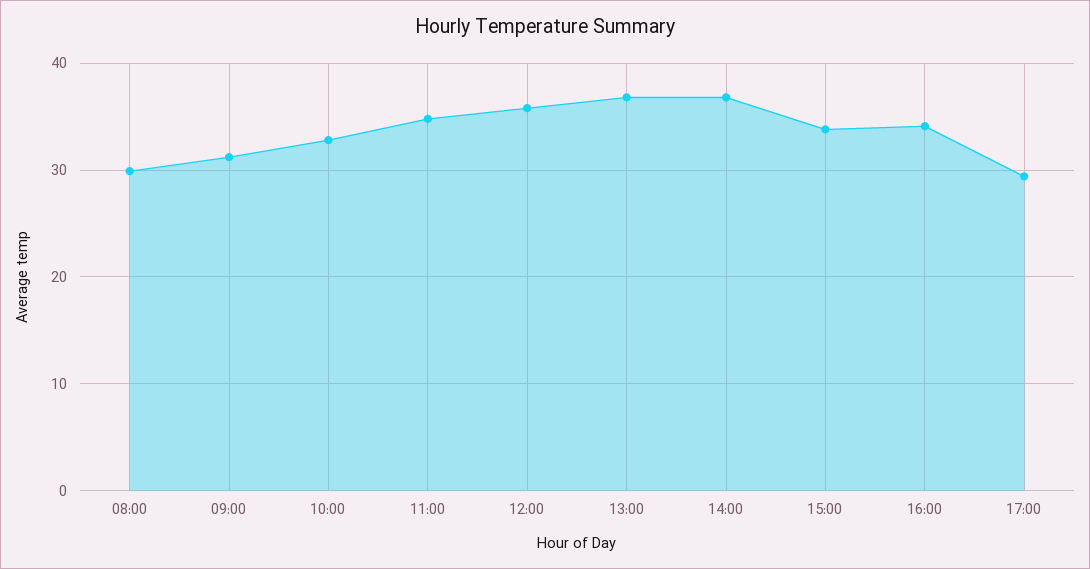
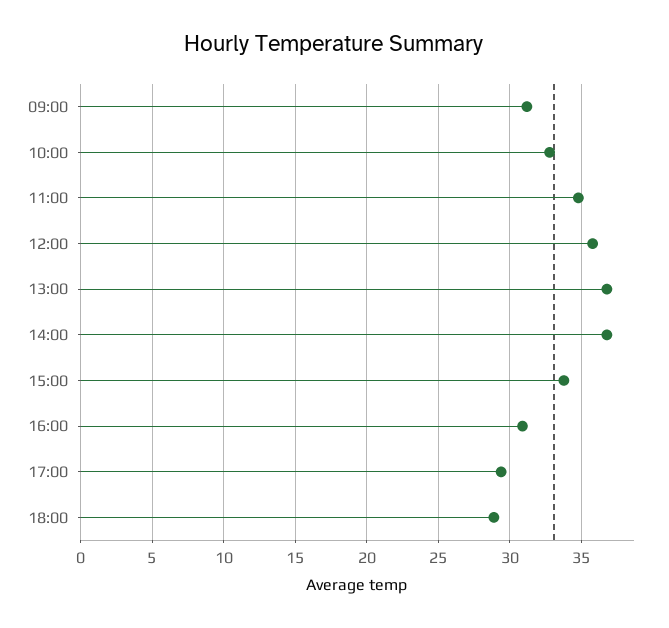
08:00: 30 -> none
16:00: 34 -> 31
18:00: none -> 29

